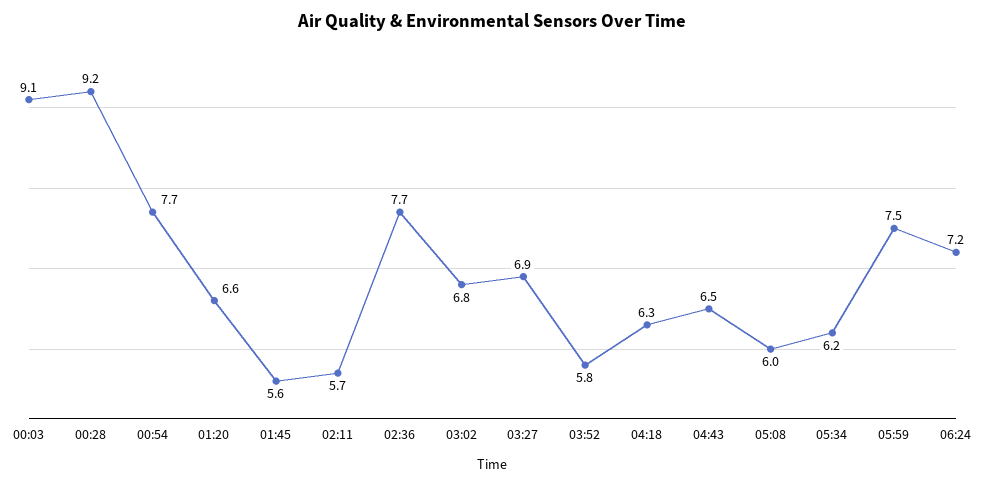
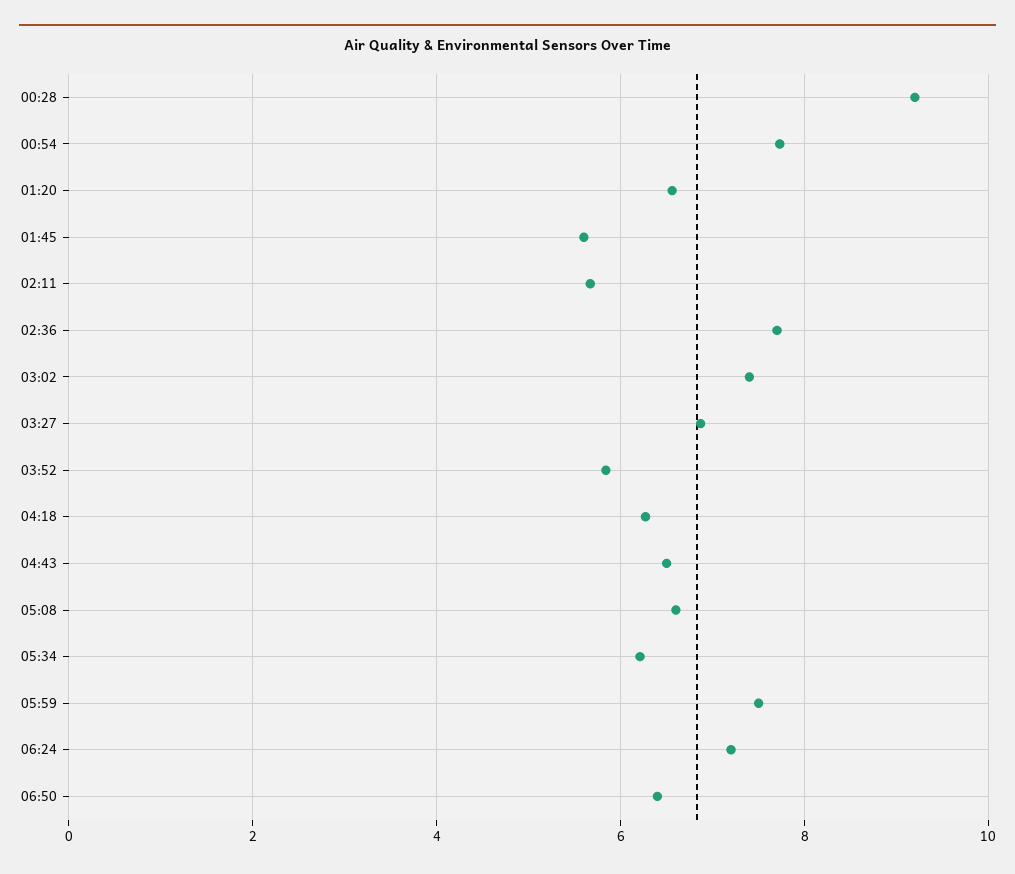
00:03: 9.1 -> none
03:02: 6.8 -> 7.4
05:08: 6 -> 6.6
06:50: none -> 6.4

